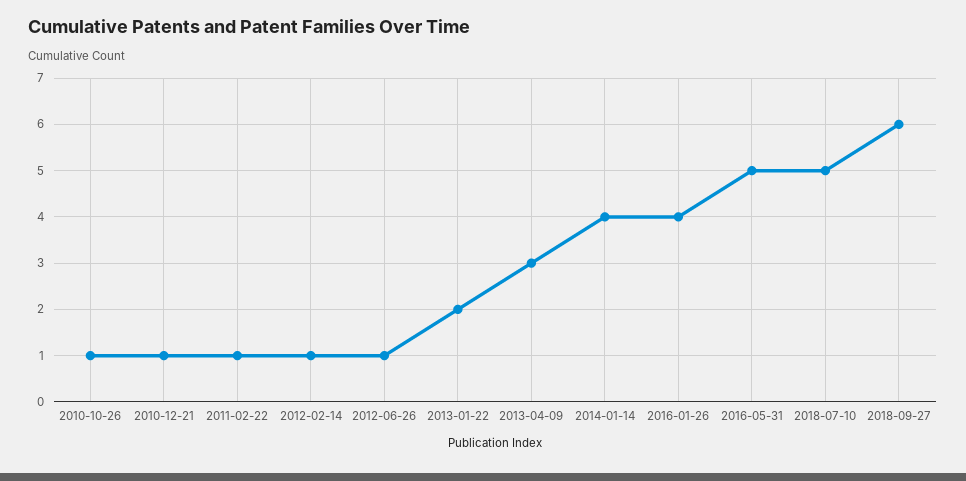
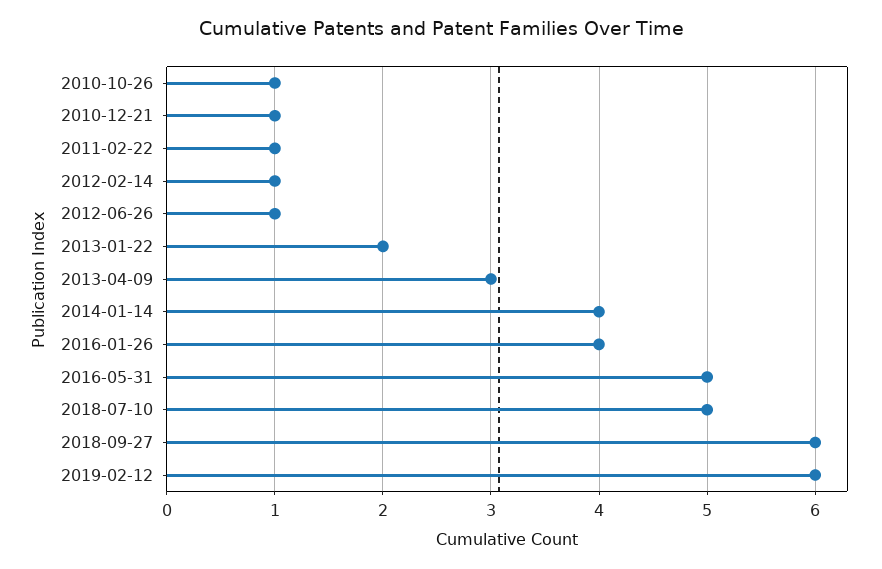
2019-02-12: none -> 6

